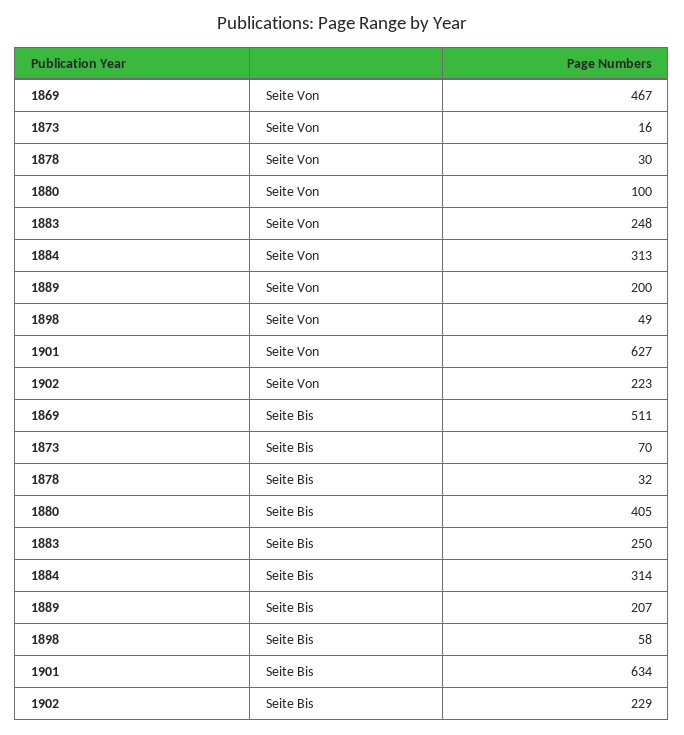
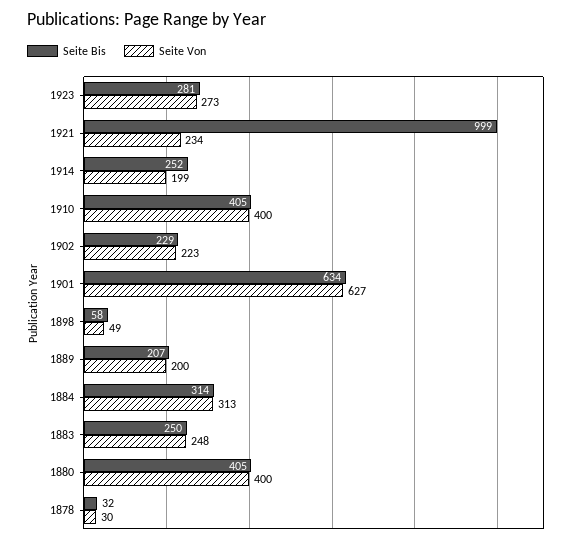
Seite Von, 1869: 467 -> none
Seite Von, 1873: 16 -> none
Seite Von, 1880: 100 -> 400
Seite Bis, 1869: 511 -> none
Seite Bis, 1873: 70 -> none
Seite Bis, 1923: none -> 281
Seite Von, 1923: none -> 273
Seite Bis, 1921: none -> 999
Seite Von, 1921: none -> 234
Seite Bis, 1914: none -> 252
Seite Von, 1914: none -> 199
Seite Bis, 1910: none -> 405
Seite Von, 1910: none -> 400

